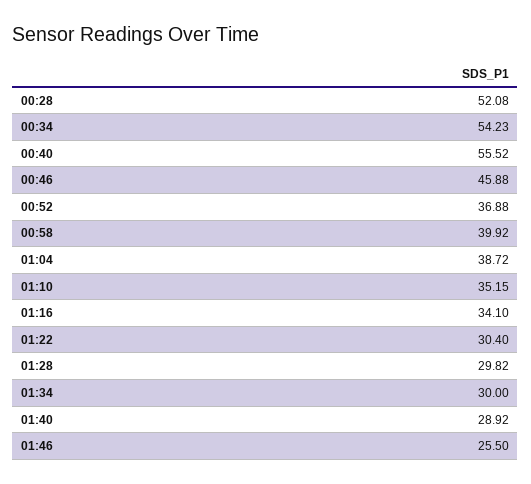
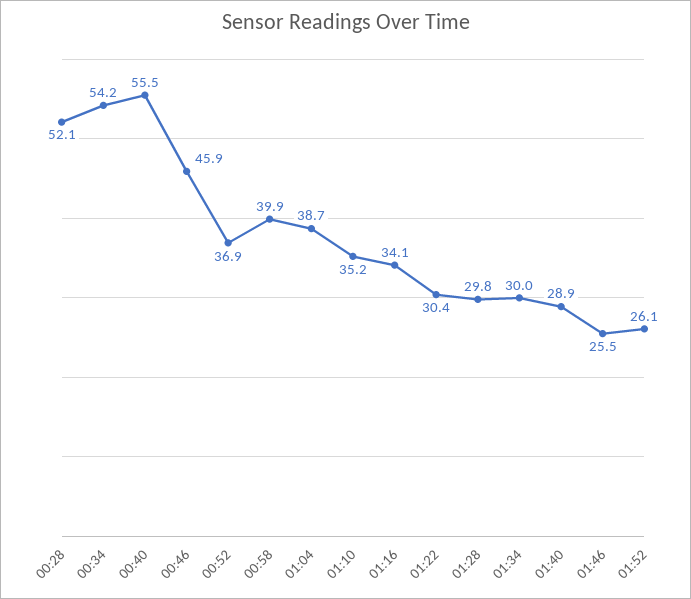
01:52: none -> 26.1

